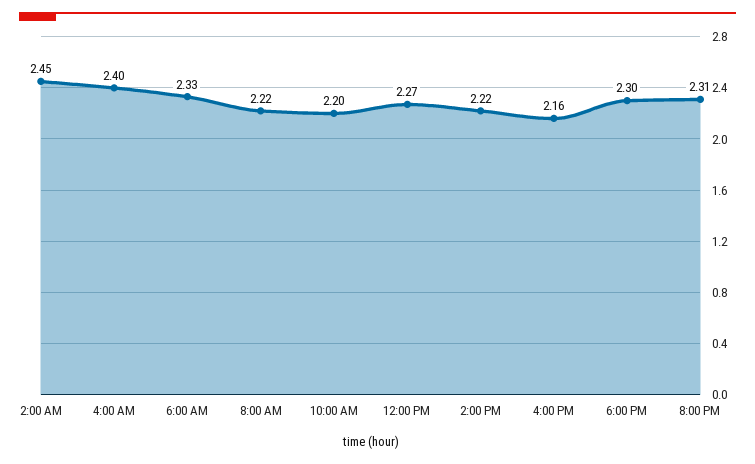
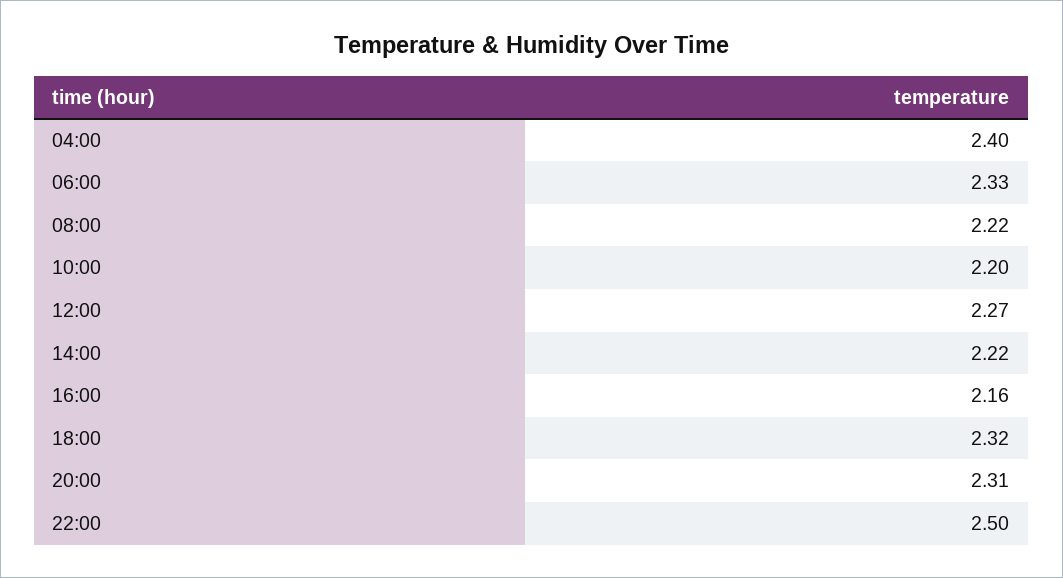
2:00 AM: 2.45 -> none
6:00 PM: 2.3 -> 2.32
22:00: none -> 2.5

